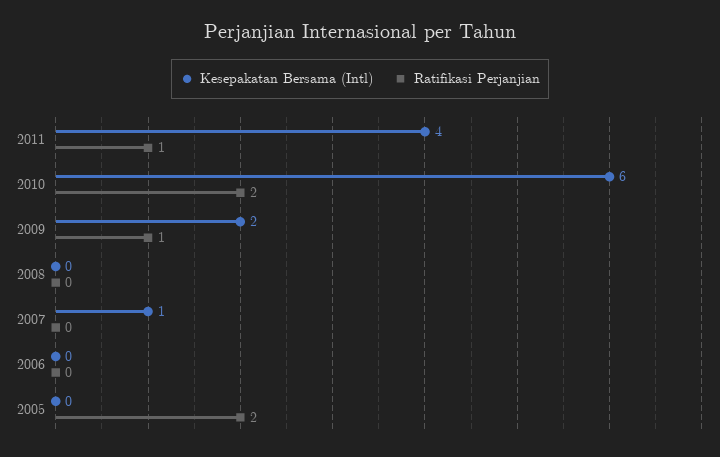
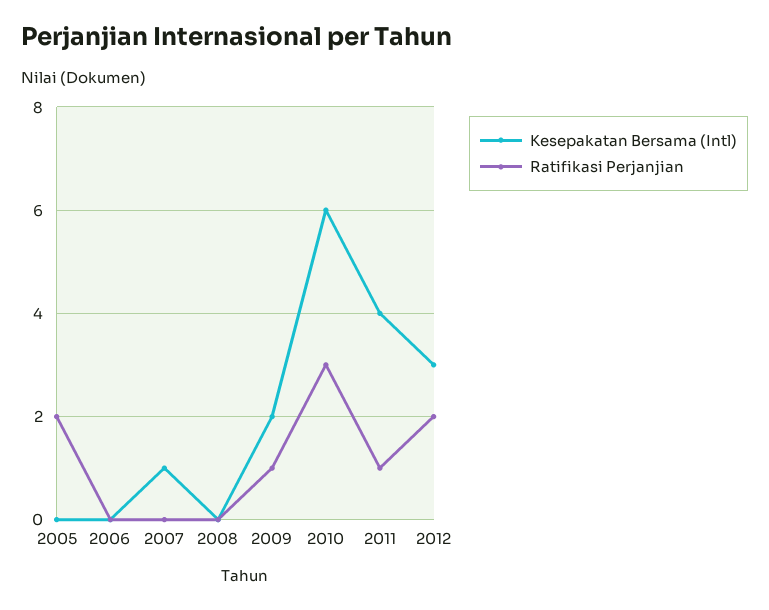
Ratifikasi Perjanjian, 2010: 2 -> 3
Kesepakatan Bersama (Intl), 2012: none -> 3
Ratifikasi Perjanjian, 2012: none -> 2

